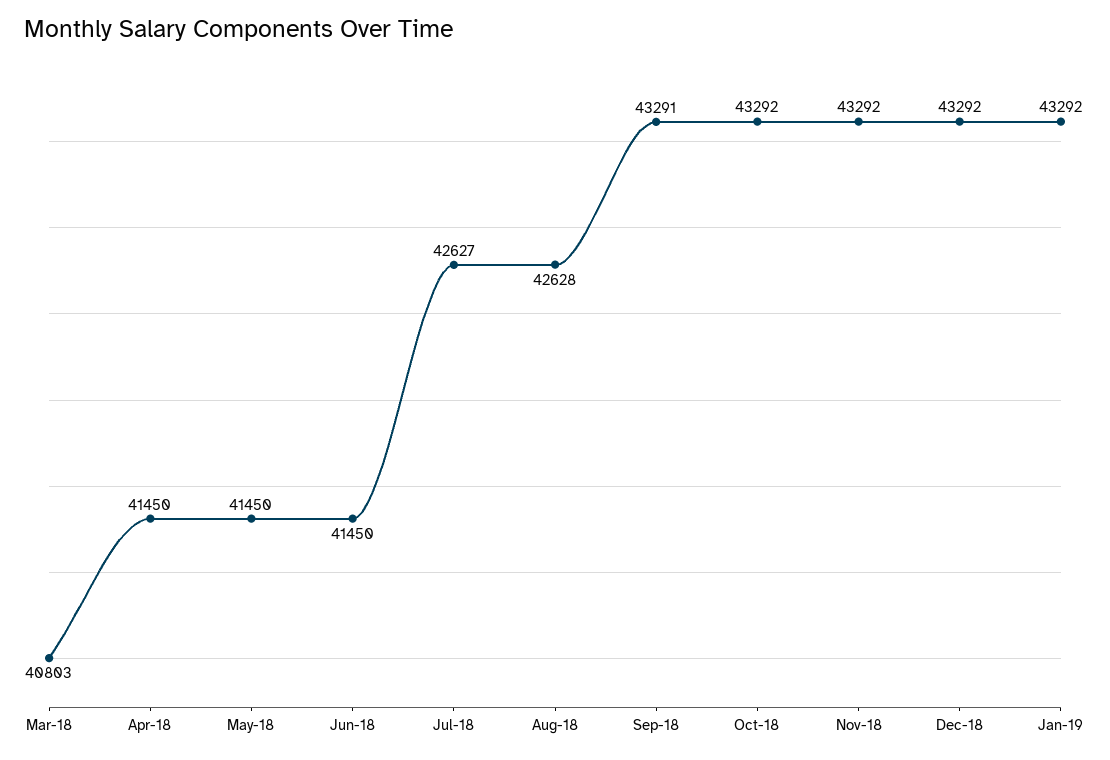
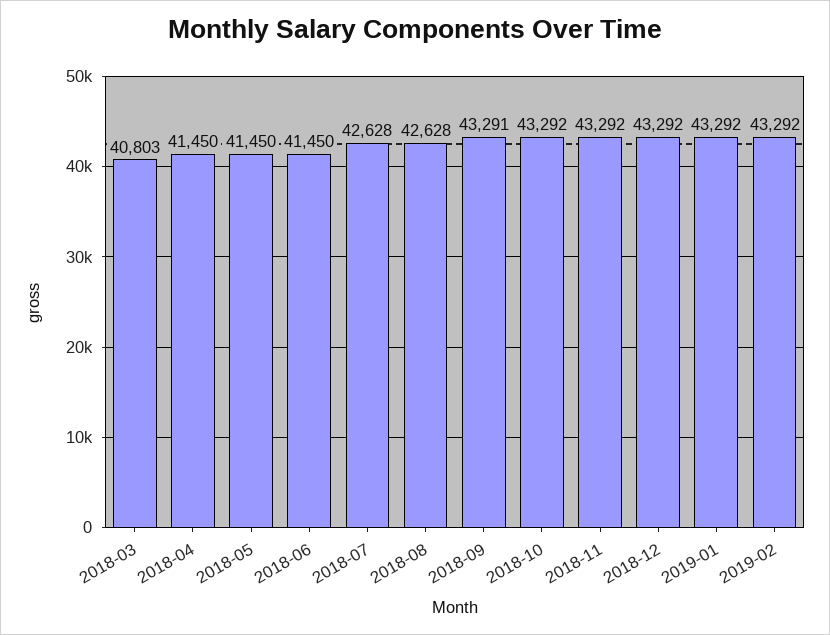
Jul-18: 42627 -> 42628
2019-02: none -> 43292

